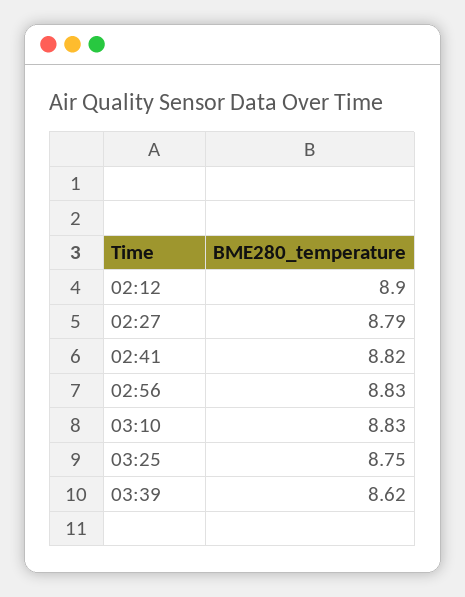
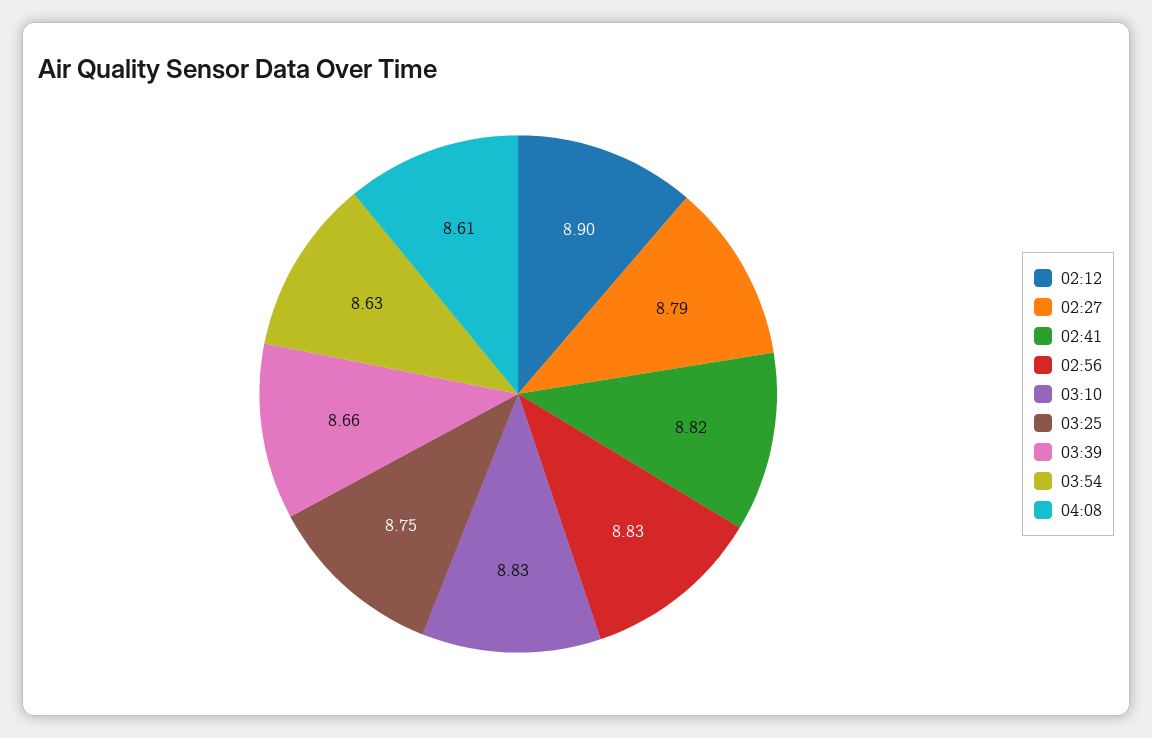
03:39: 8.62 -> 8.66
03:54: none -> 8.63
04:08: none -> 8.61

